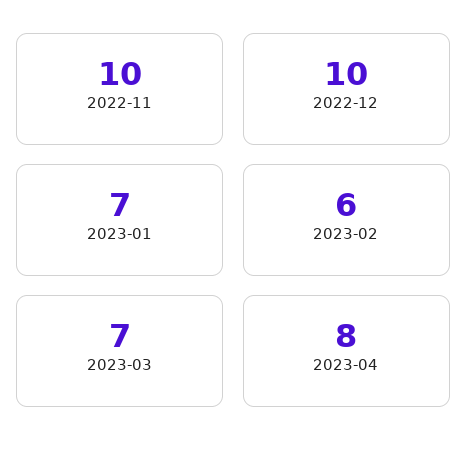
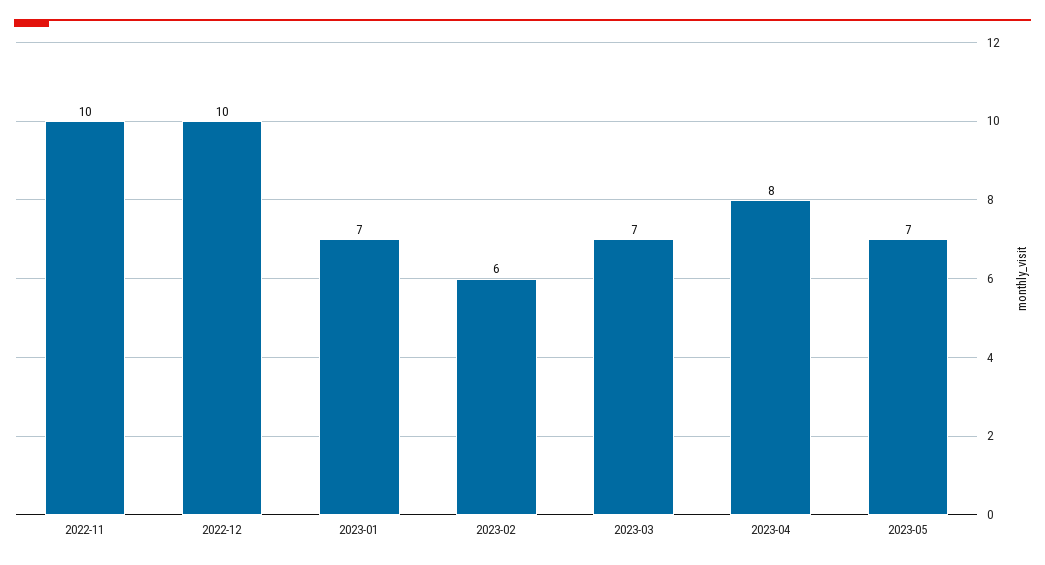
2023-05: none -> 7

